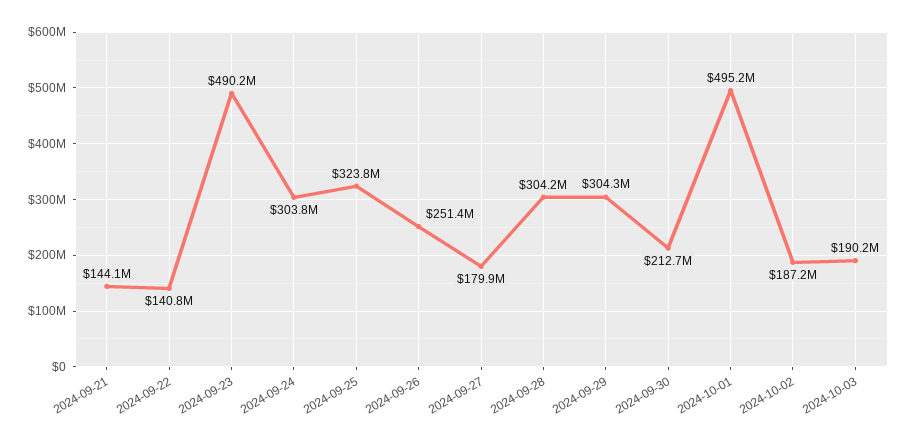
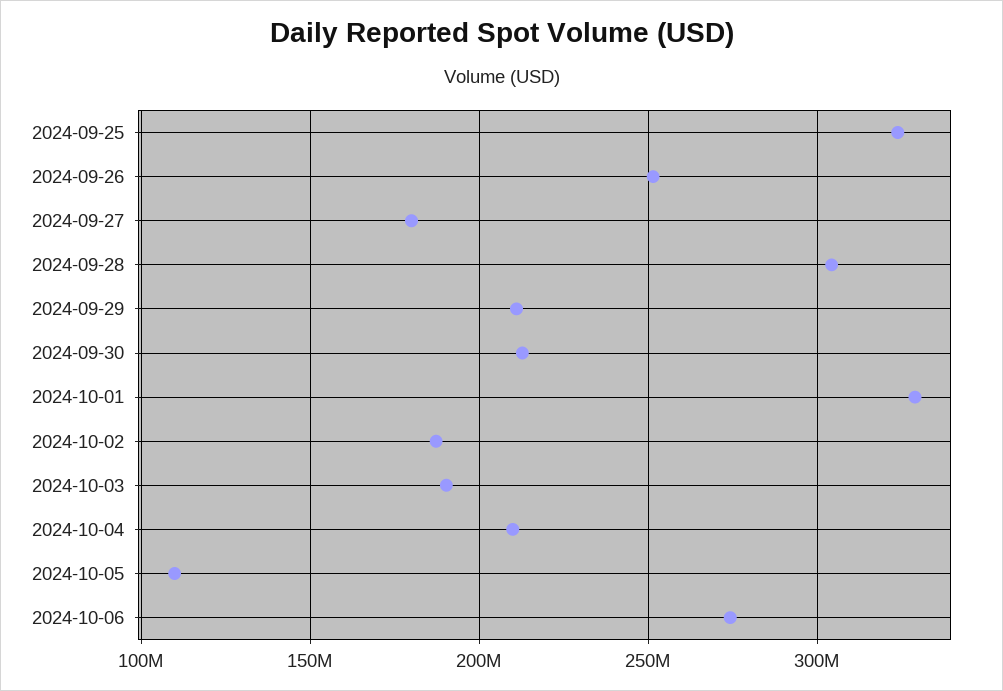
2024-09-21: 144100000 -> none
2024-09-22: 140800000 -> none
2024-09-23: 490200000 -> none
2024-09-24: 303800000 -> none
2024-09-29: 304300000 -> 210000000
2024-10-01: 495200000 -> 330000000
2024-10-04: none -> 210000000
2024-10-05: none -> 110000000
2024-10-06: none -> 275000000

